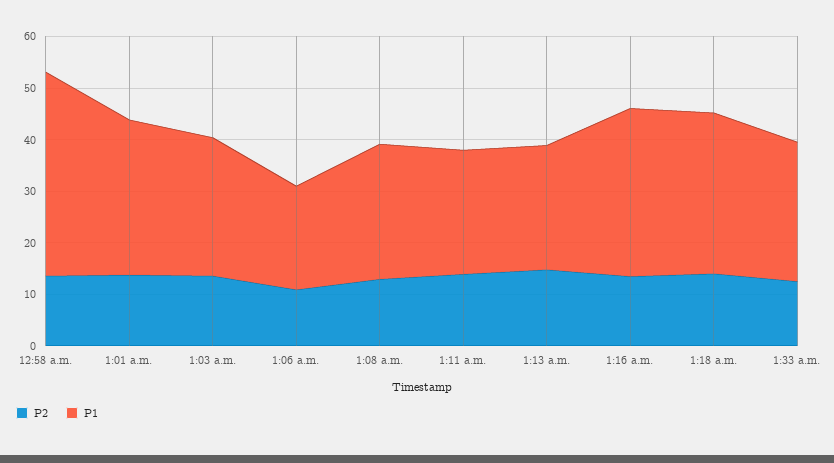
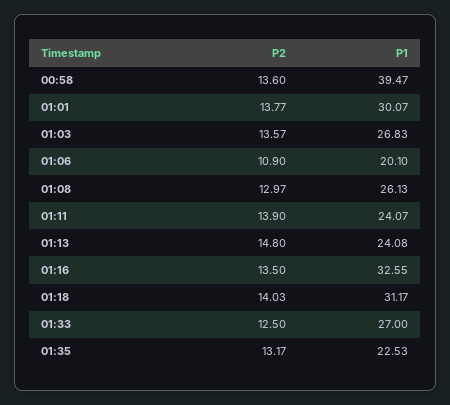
P2, 01:35: none -> 13.17
P1, 01:35: none -> 22.53

